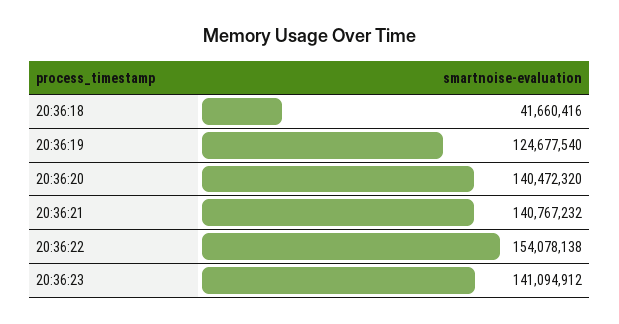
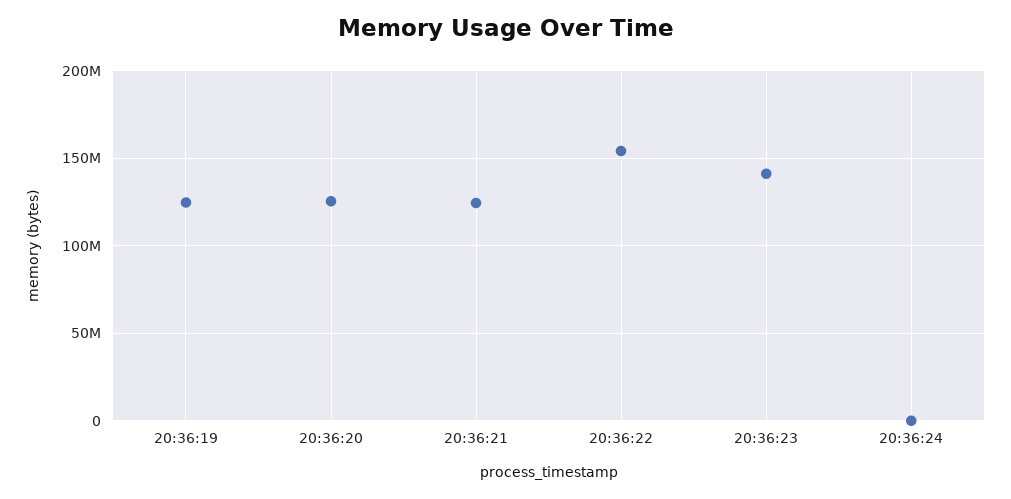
20:36:18: 41660416 -> none
20:36:20: 140472320 -> 125000000
20:36:21: 140767232 -> 125000000
20:36:24: none -> 0

